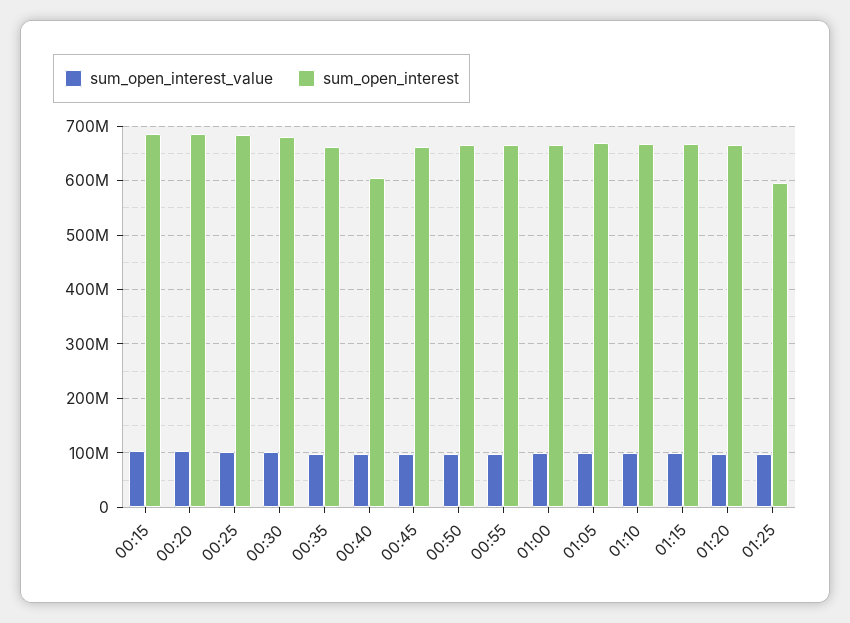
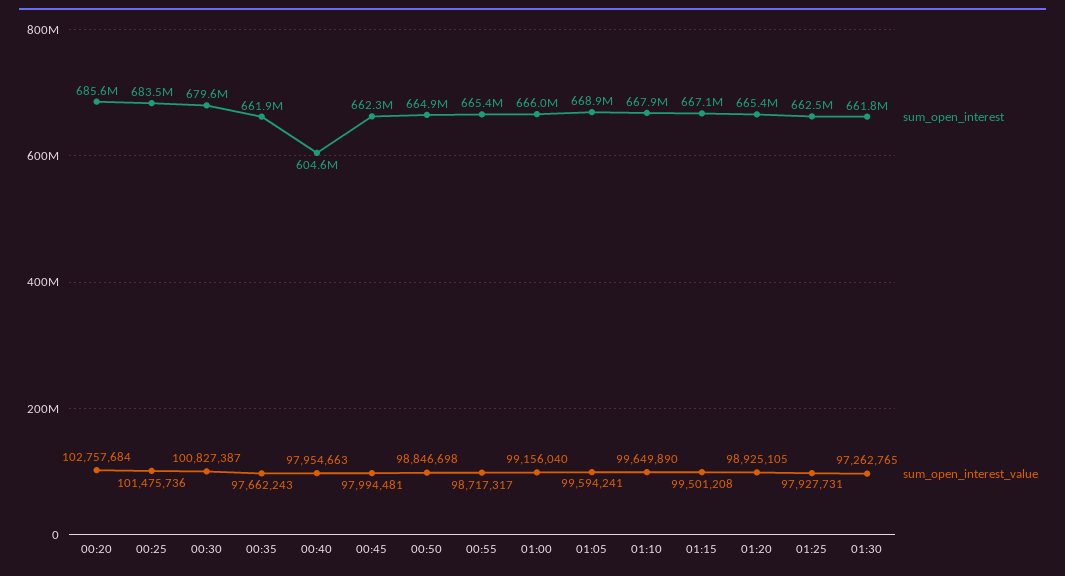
sum_open_interest_value, 00:15: 100000000 -> none
sum_open_interest, 00:15: 680000000 -> none
sum_open_interest, 01:25: 600000000 -> 662500000
sum_open_interest, 01:30: none -> 661800000
sum_open_interest_value, 01:30: none -> 97262765

